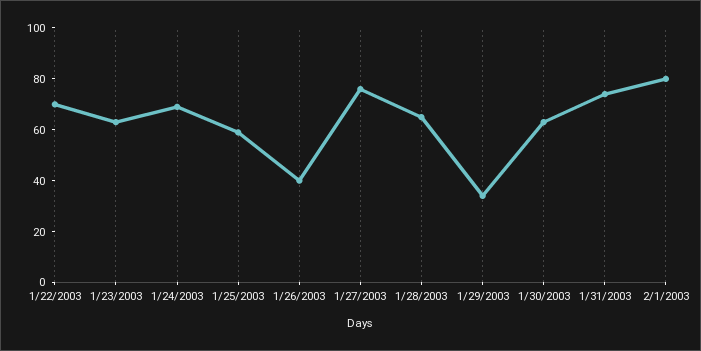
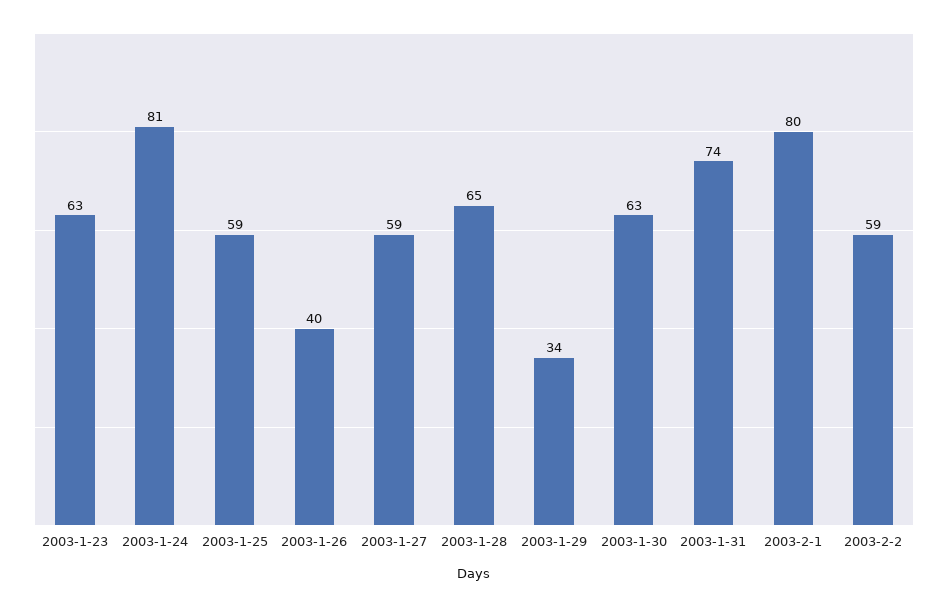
1/22/2003: 70 -> none
1/24/2003: 70 -> 81
1/27/2003: 75 -> 59
2003-2-2: none -> 59

